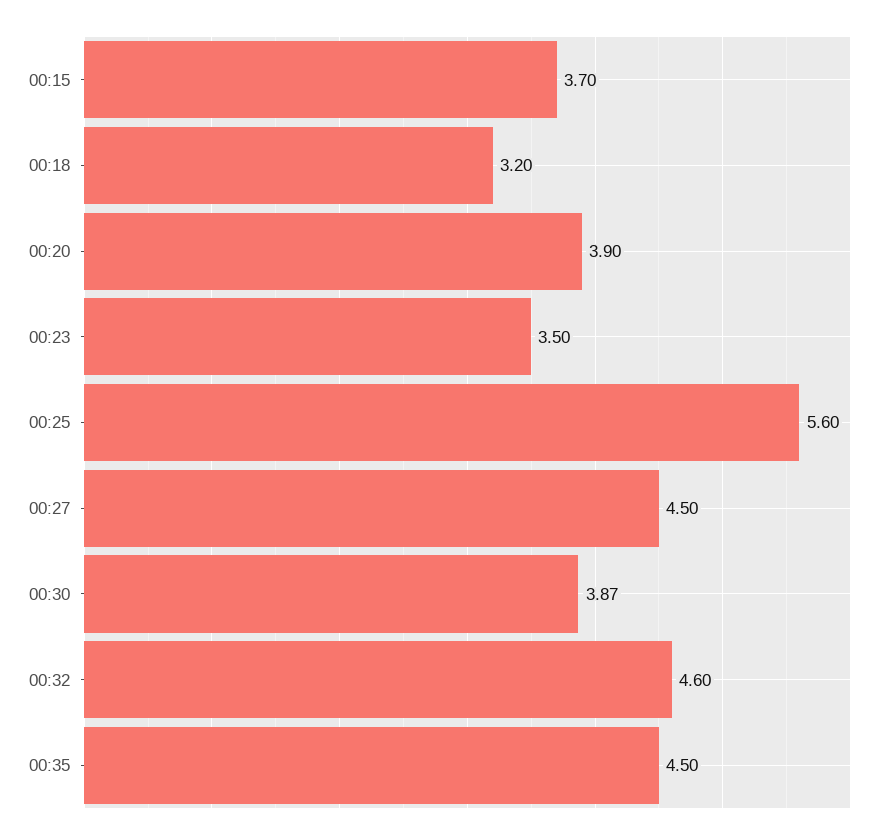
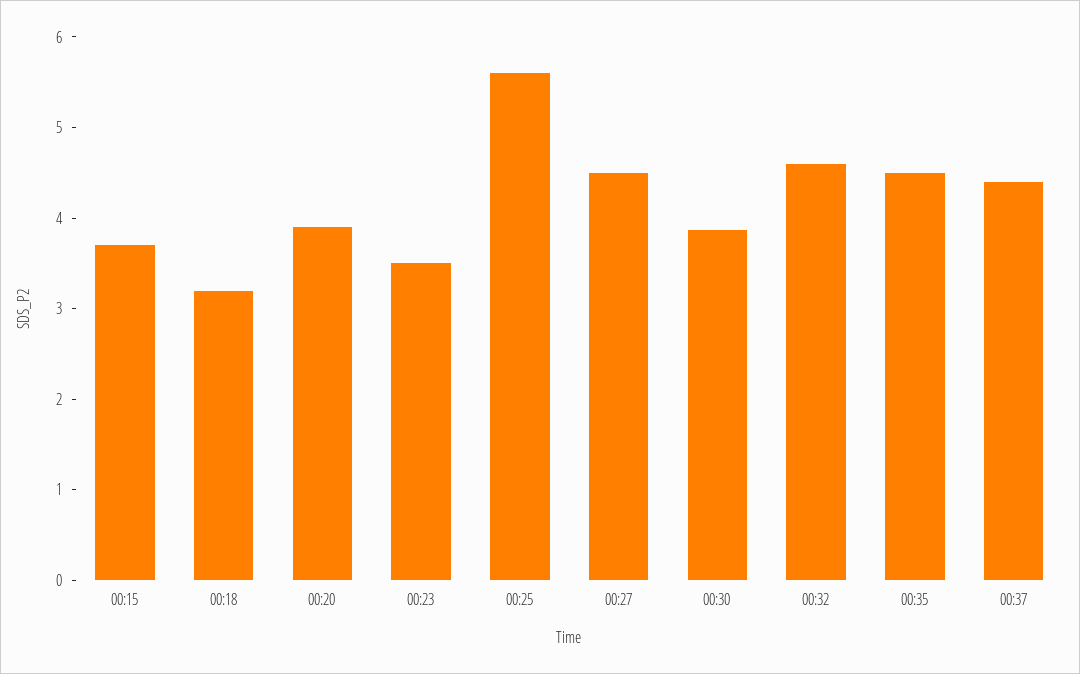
00:37: none -> 4.4

